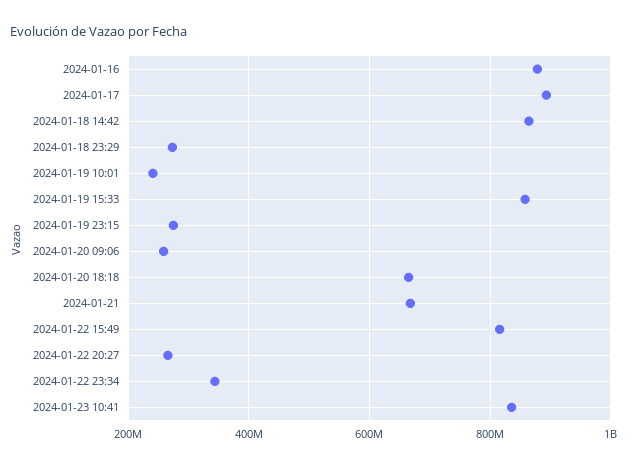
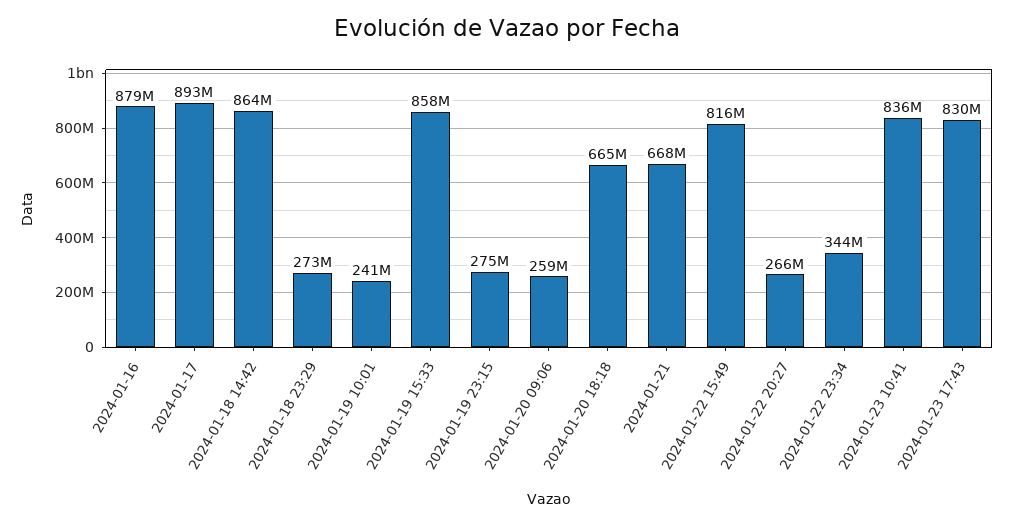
2024-01-23 17:43: none -> 830000000

